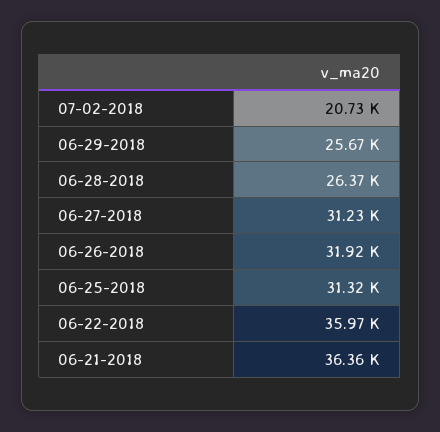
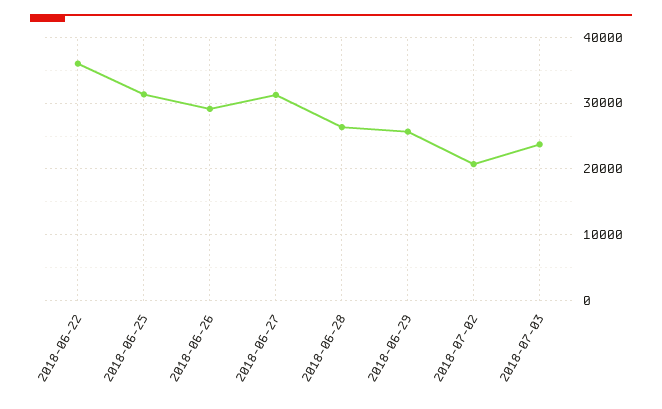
06-26-2018: 31920 -> 29000
06-21-2018: 36360 -> none
2018-07-03: none -> 24000

